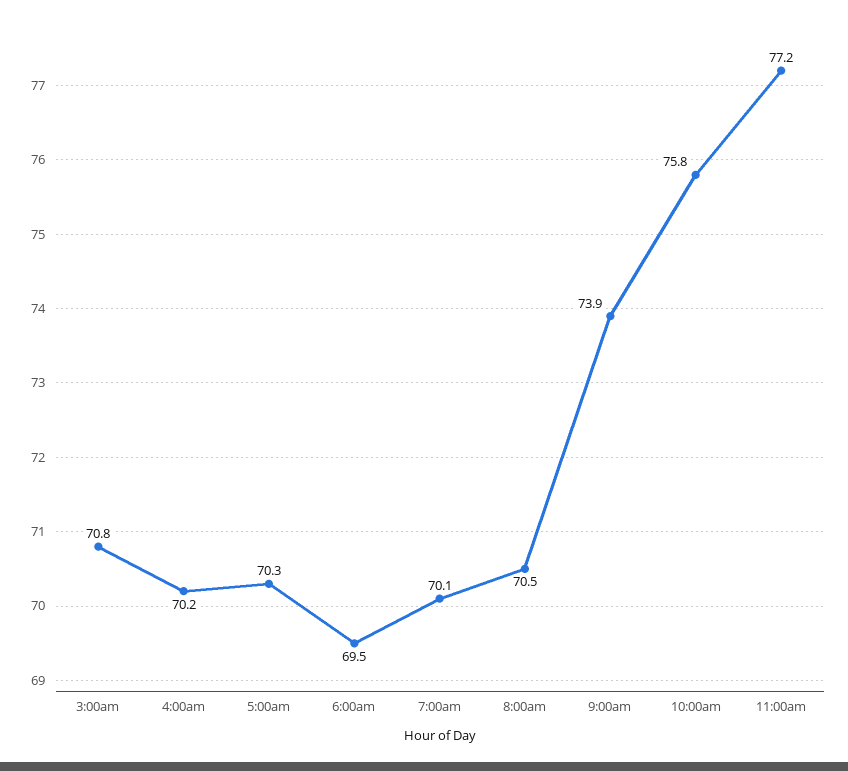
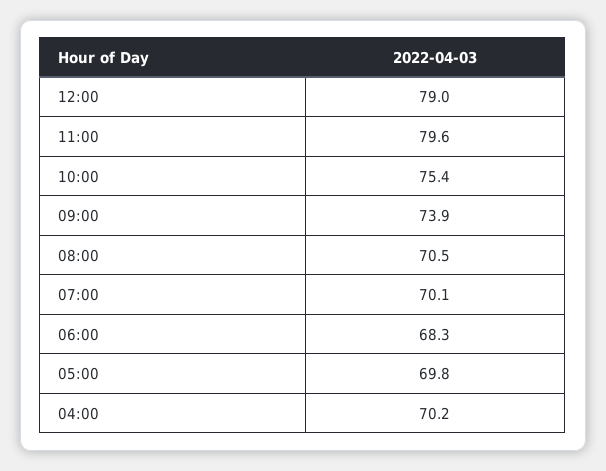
3:00am: 70.8 -> none
5:00am: 70.3 -> 69.8
6:00am: 69.5 -> 68.3
10:00am: 75.8 -> 75.4
11:00am: 77.2 -> 79.6
12:00: none -> 79

